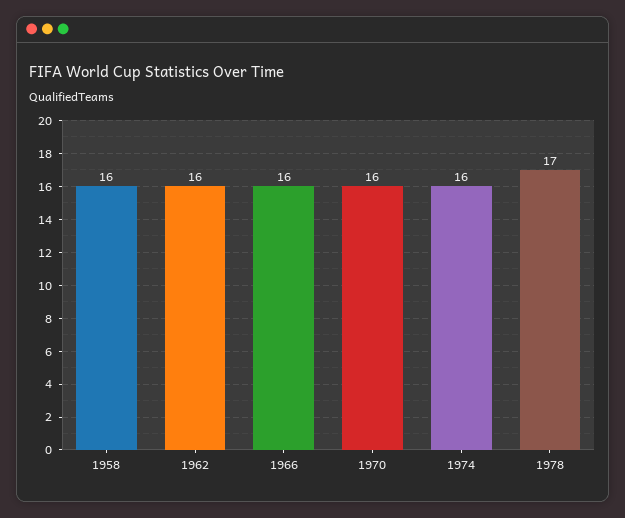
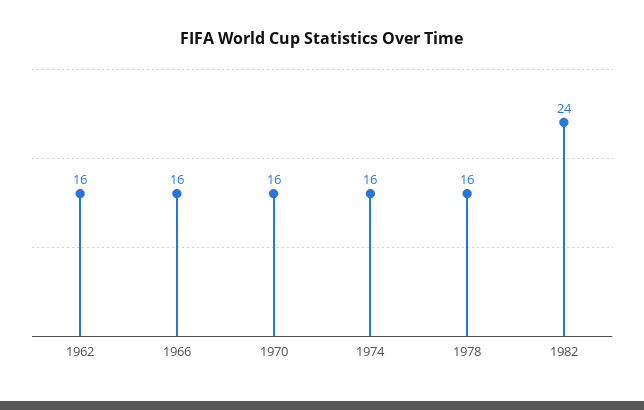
1958: 16 -> none
1978: 17 -> 16
1982: none -> 24

